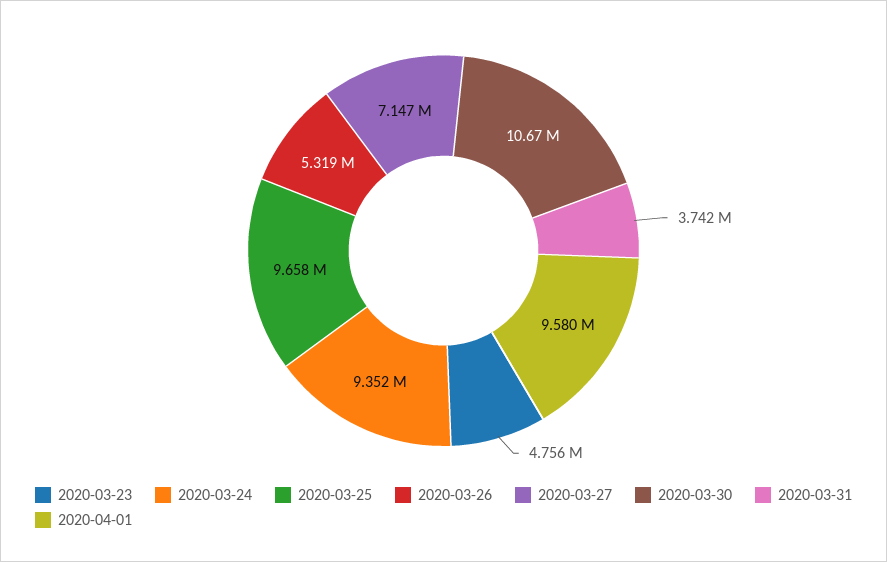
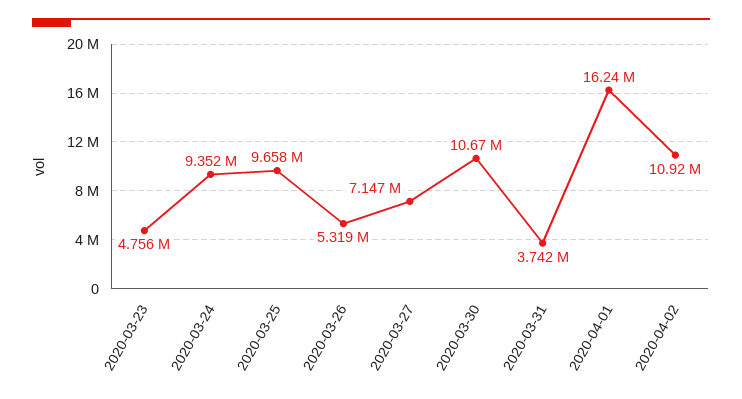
2020-04-01: 9580000 -> 16240000
2020-04-02: none -> 10920000

